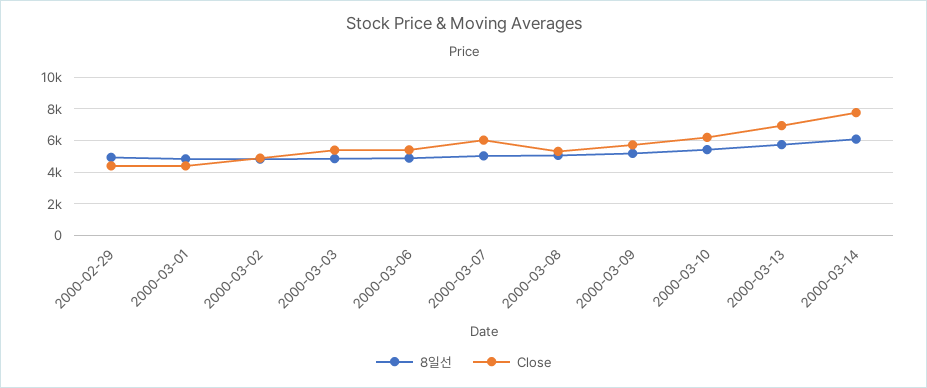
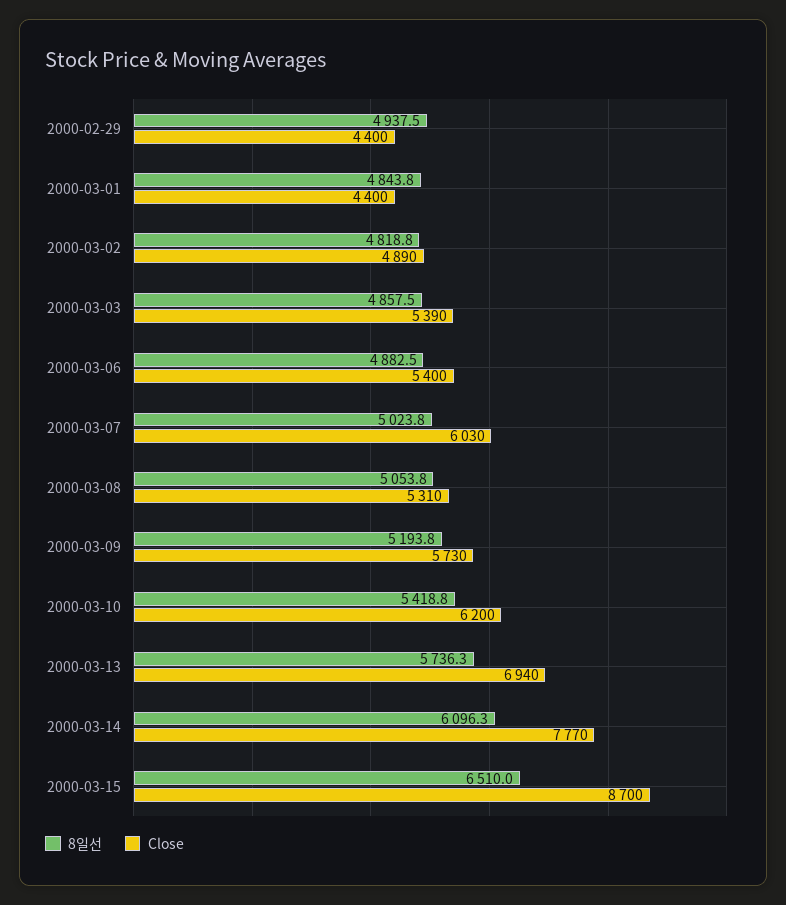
8일선, 2000-03-15: none -> 6510
Close, 2000-03-15: none -> 8700

